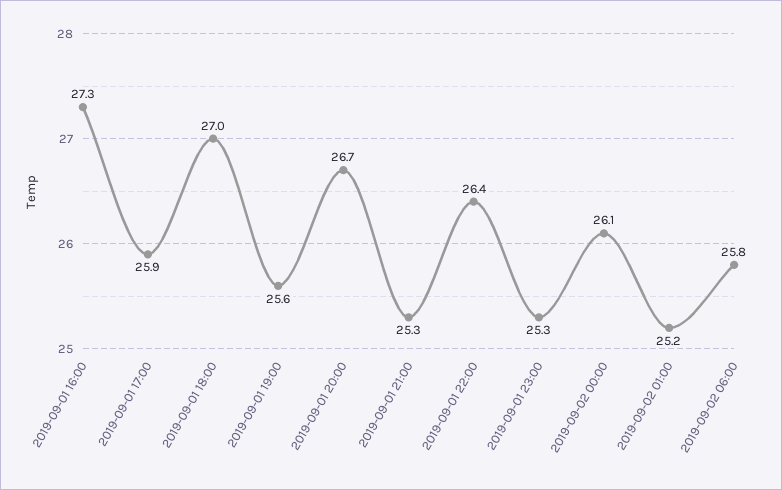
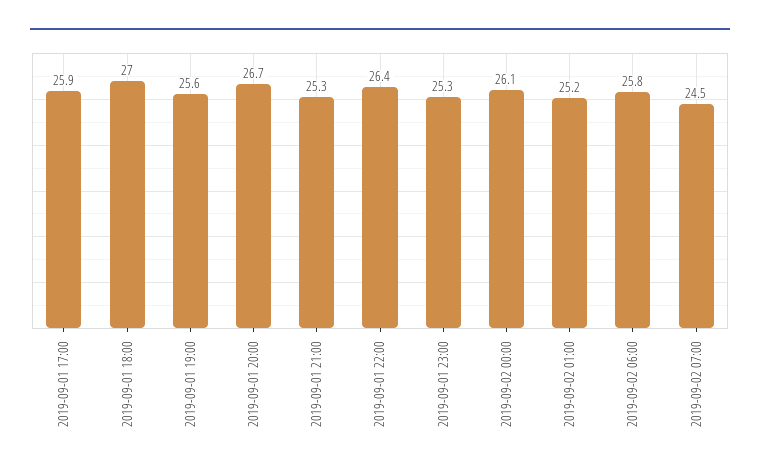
2019-09-01 16:00: 27.3 -> none
2019-09-02 07:00: none -> 24.5

